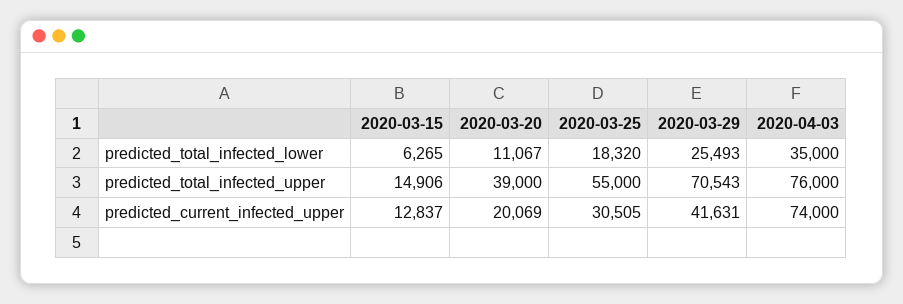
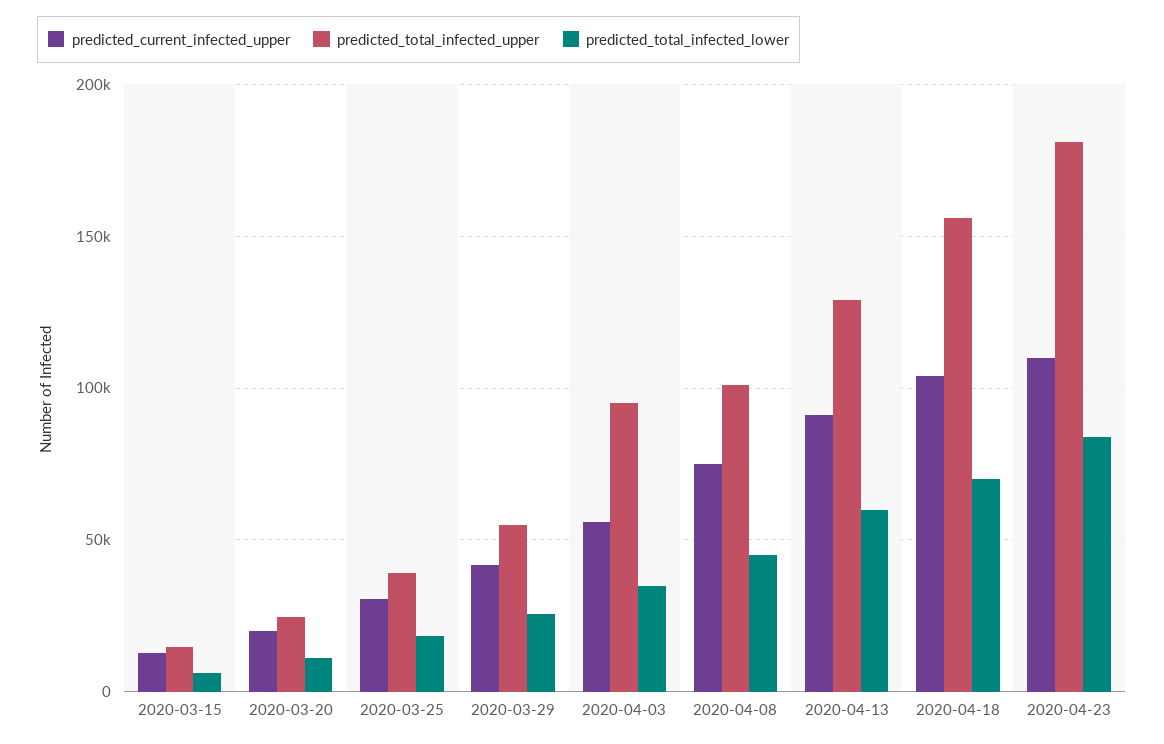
predicted_total_infected_upper, 2020-03-20: 39000 -> 25000
predicted_total_infected_upper, 2020-03-25: 55000 -> 40000
predicted_total_infected_upper, 2020-03-29: 70543 -> 55000
predicted_total_infected_upper, 2020-04-03: 76000 -> 95000
predicted_current_infected_upper, 2020-04-03: 74000 -> 55000
predicted_current_infected_upper, 2020-04-08: none -> 75000
predicted_total_infected_upper, 2020-04-08: none -> 100000
predicted_total_infected_lower, 2020-04-08: none -> 45000
predicted_current_infected_upper, 2020-04-13: none -> 90000
predicted_total_infected_upper, 2020-04-13: none -> 130000
predicted_total_infected_lower, 2020-04-13: none -> 60000
predicted_current_infected_upper, 2020-04-18: none -> 105000
predicted_total_infected_upper, 2020-04-18: none -> 155000
predicted_total_infected_lower, 2020-04-18: none -> 70000
predicted_current_infected_upper, 2020-04-23: none -> 110000
predicted_total_infected_upper, 2020-04-23: none -> 180000
predicted_total_infected_lower, 2020-04-23: none -> 85000

